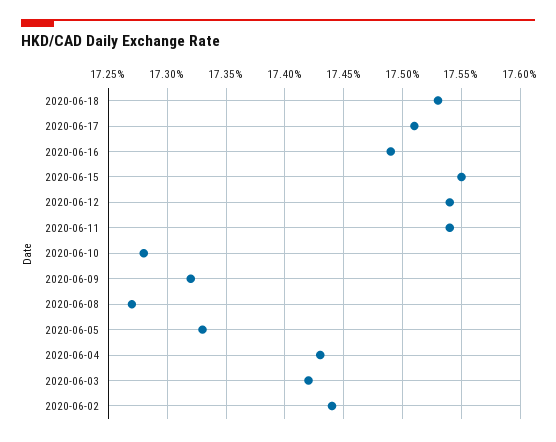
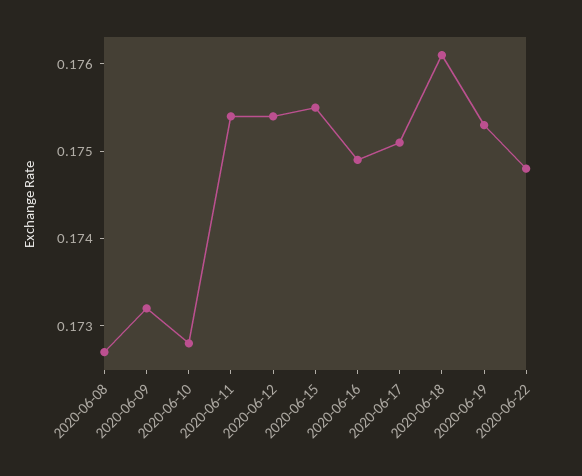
2020-06-18: 0.1753 -> 0.1761
2020-06-05: 0.1733 -> none
2020-06-04: 0.1743 -> none
2020-06-03: 0.1742 -> none
2020-06-02: 0.1744 -> none
2020-06-19: none -> 0.1753
2020-06-22: none -> 0.1748

